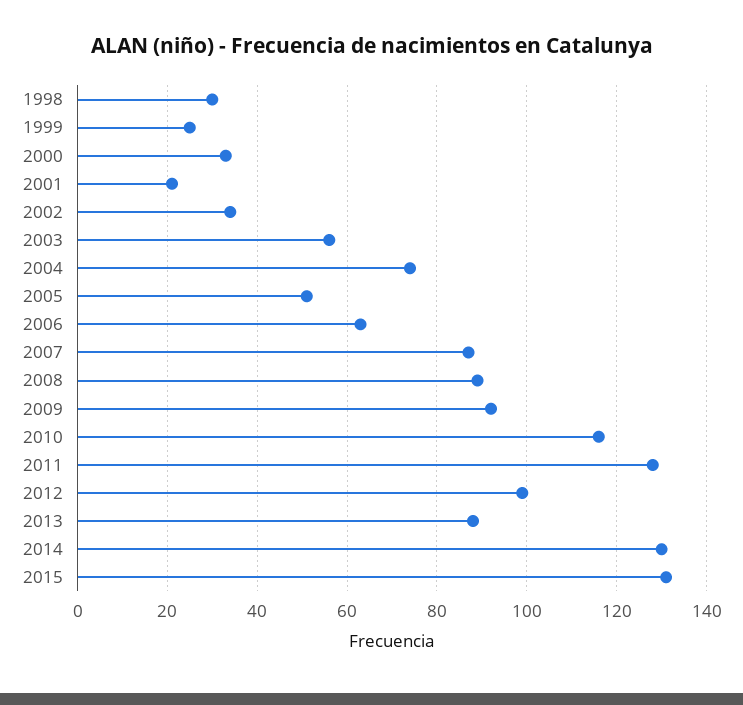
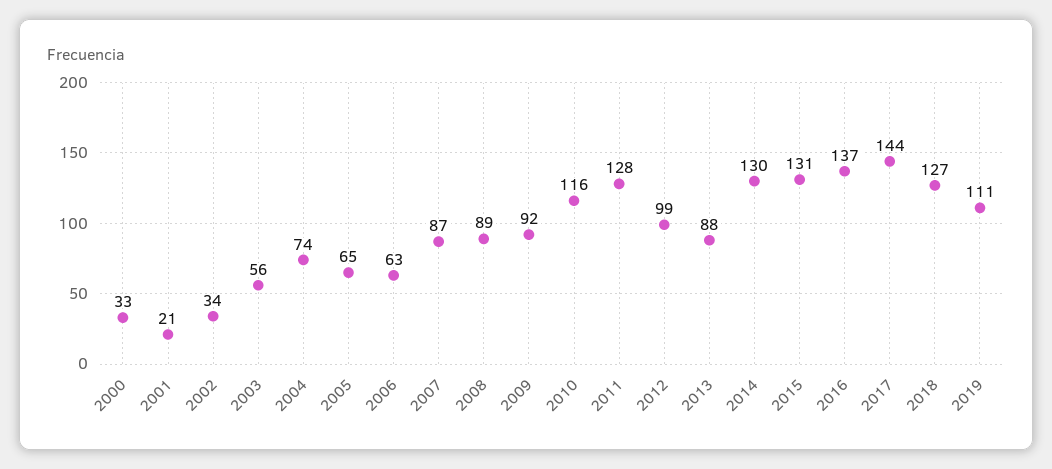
1998: 30 -> none
1999: 25 -> none
2005: 50 -> 65
2016: none -> 137
2017: none -> 144
2018: none -> 127
2019: none -> 111

